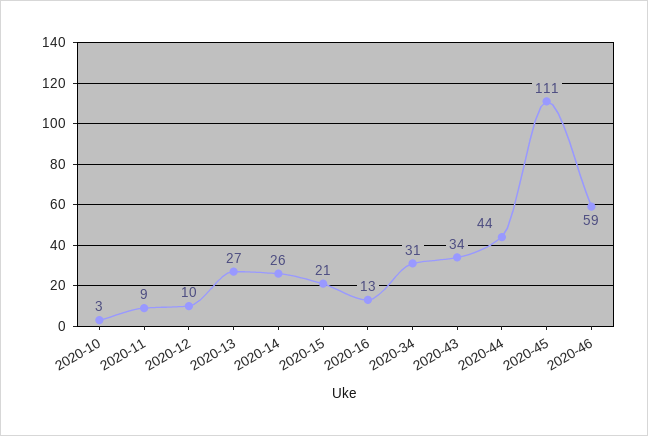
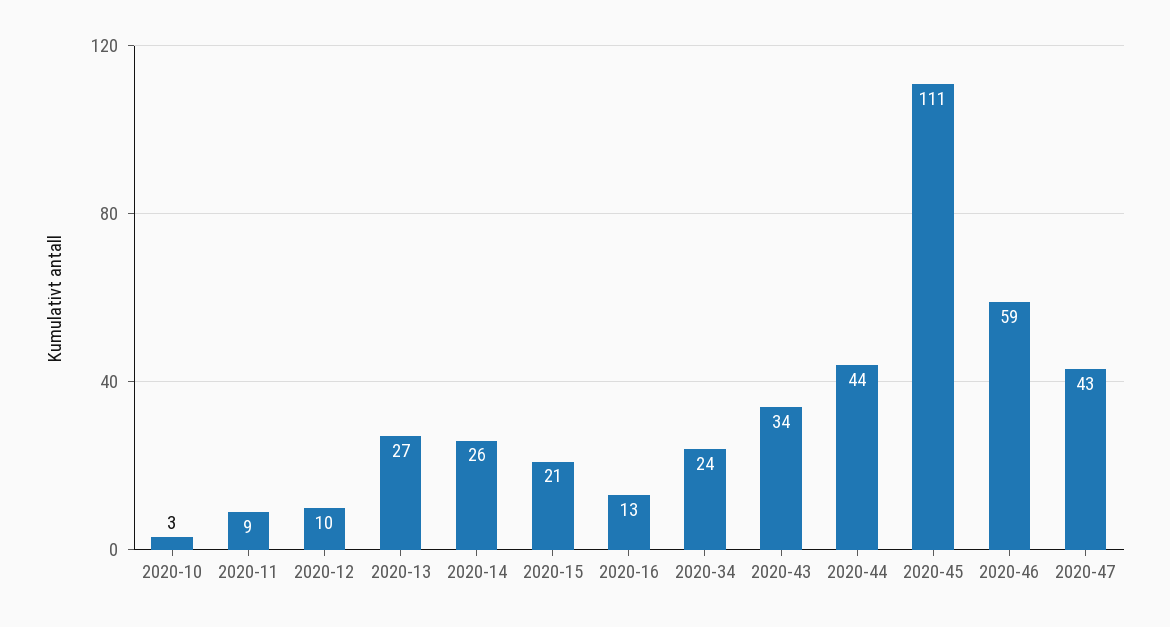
2020-34: 31 -> 24
2020-47: none -> 43

